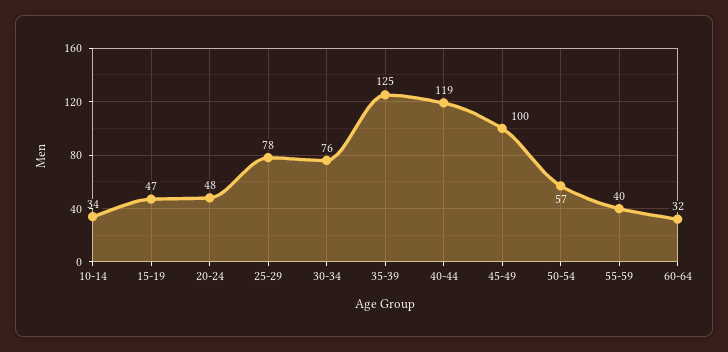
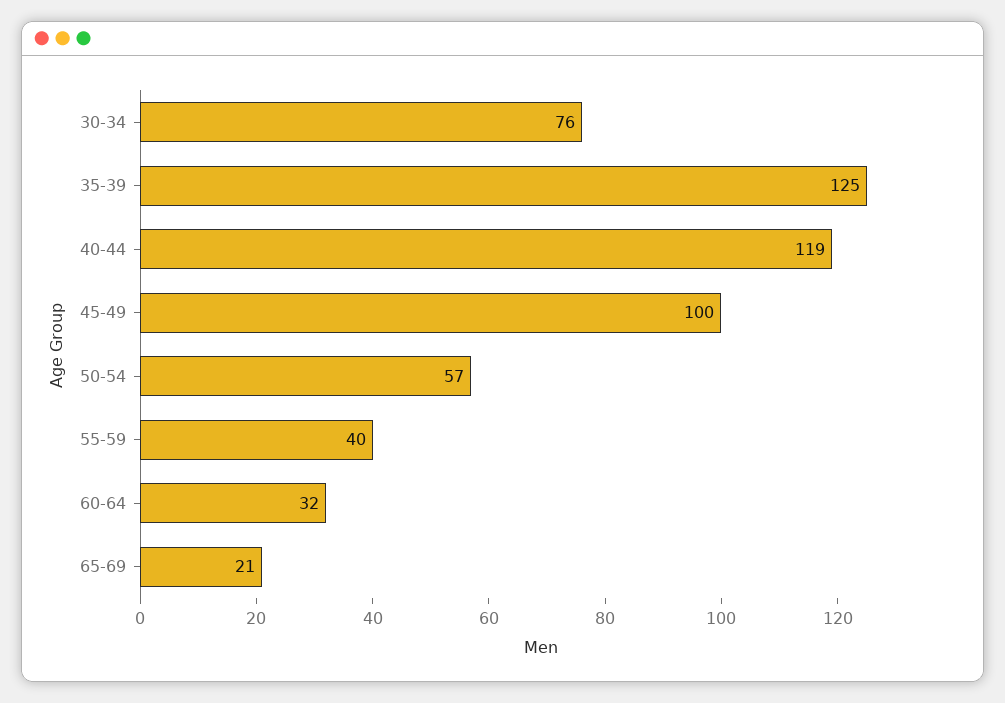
10-14: 34 -> none
15-19: 47 -> none
20-24: 48 -> none
25-29: 78 -> none
65-69: none -> 21

